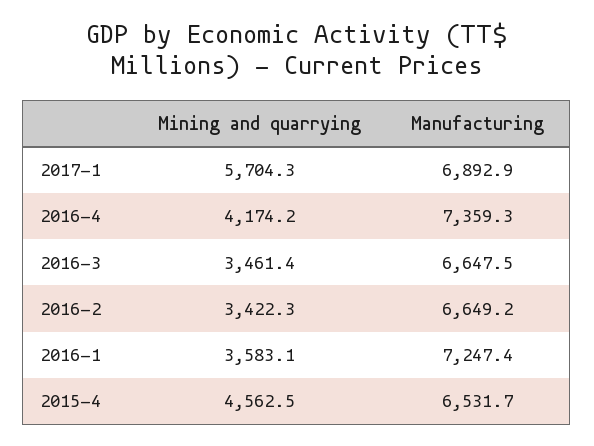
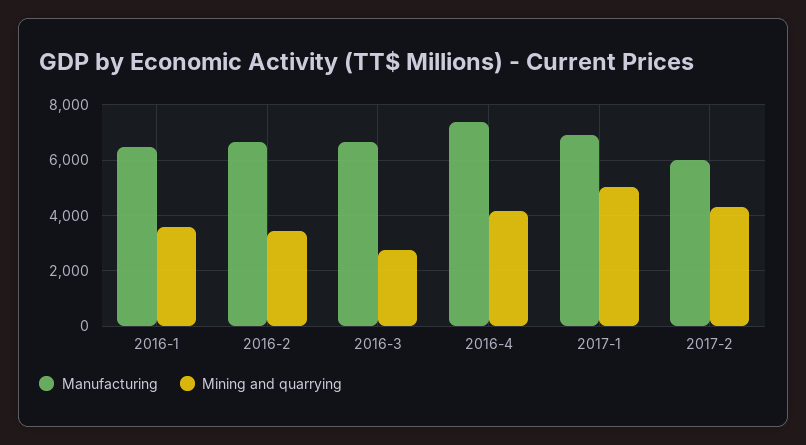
Mining and quarrying, 2017-1: 5704.3 -> 5000
Mining and quarrying, 2016-3: 3461.4 -> 2750
Manufacturing, 2016-1: 7247.4 -> 6500
Mining and quarrying, 2015-4: 4562.5 -> none
Manufacturing, 2015-4: 6531.7 -> none
Manufacturing, 2017-2: none -> 6000
Mining and quarrying, 2017-2: none -> 4250

